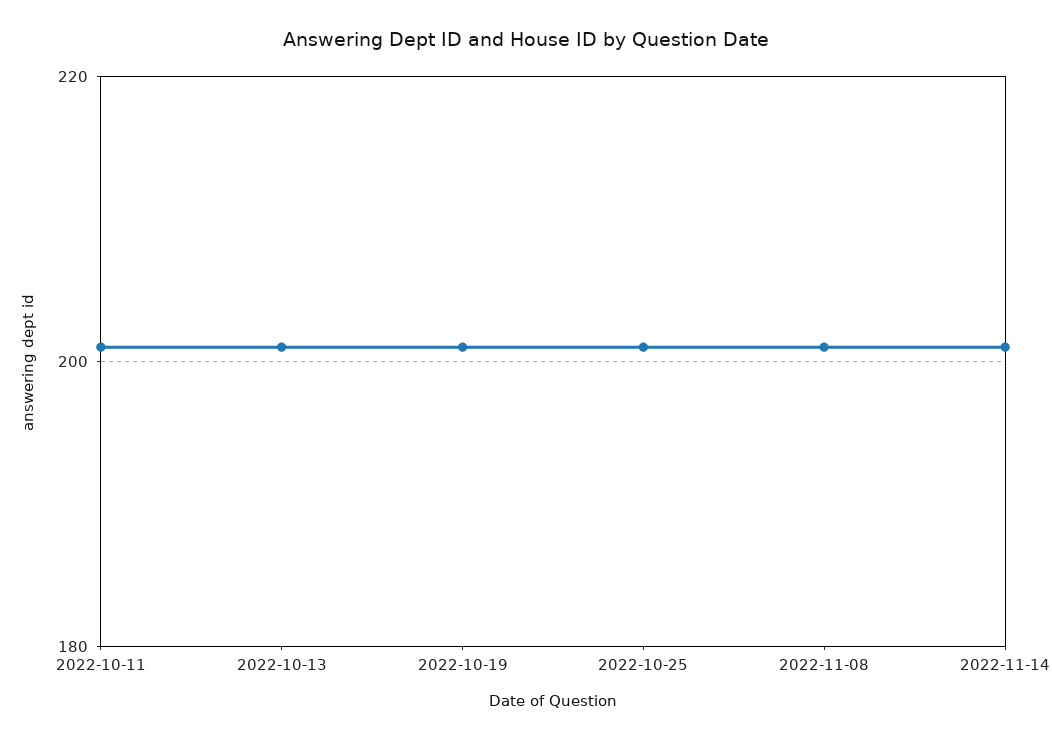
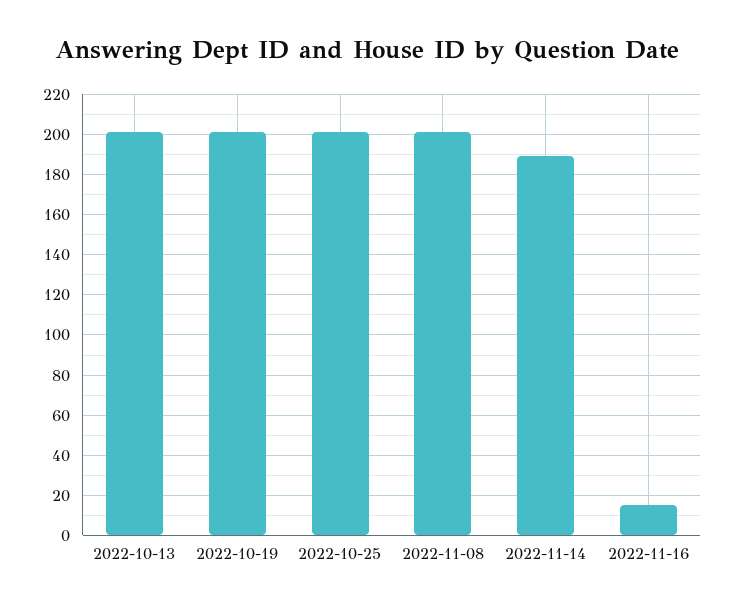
2022-10-11: 200 -> none
2022-11-14: 200 -> 190
2022-11-16: none -> 15

